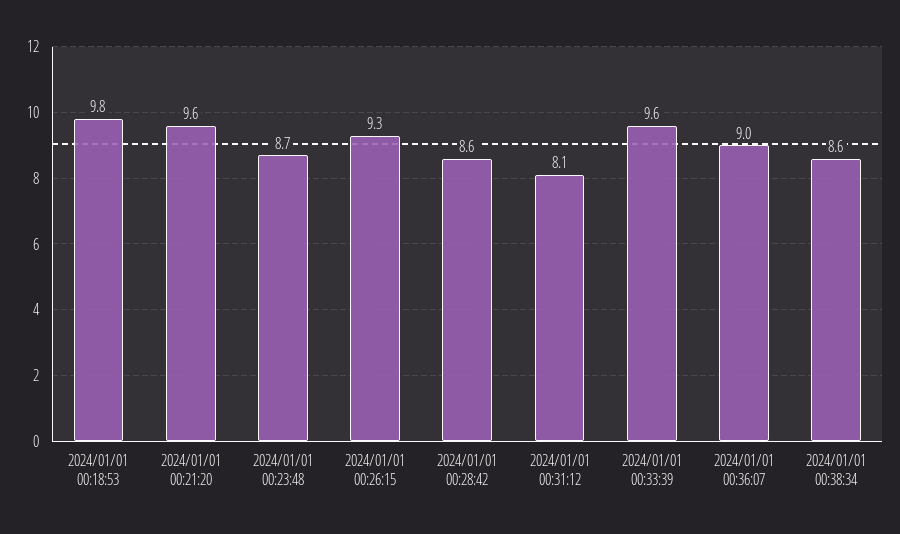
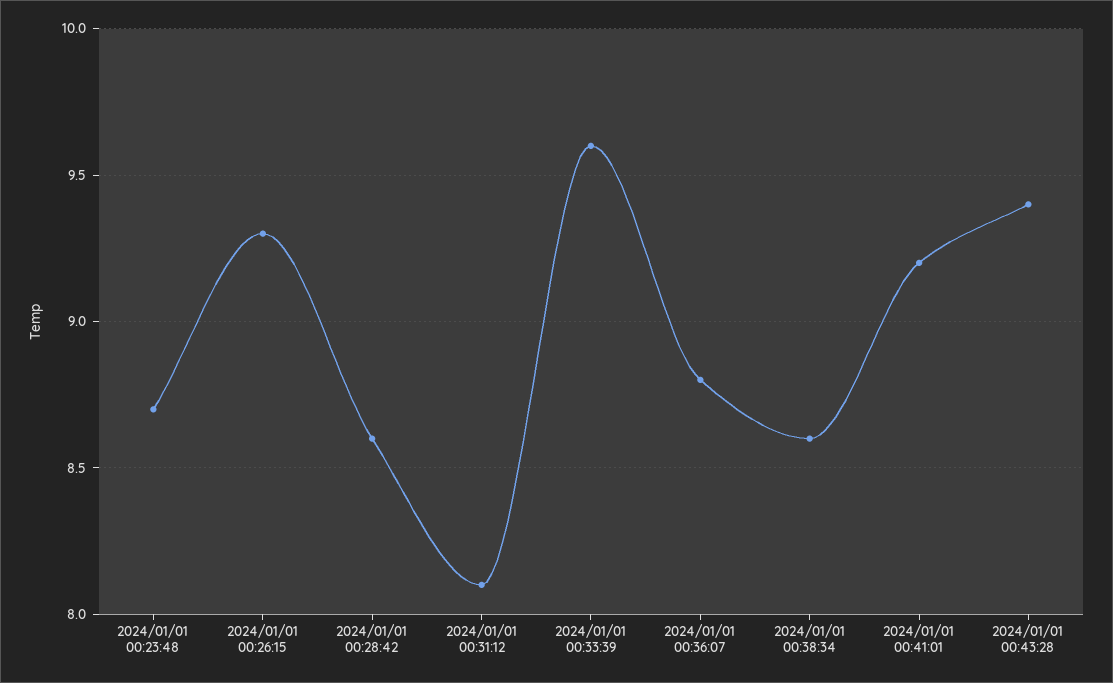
2024/01/01 00:18:53: 9.8 -> none
2024/01/01 00:21:20: 9.6 -> none
2024/01/01 00:36:07: 9 -> 8.8
2024/01/01 00:41:01: none -> 9.2
2024/01/01 00:43:28: none -> 9.4

